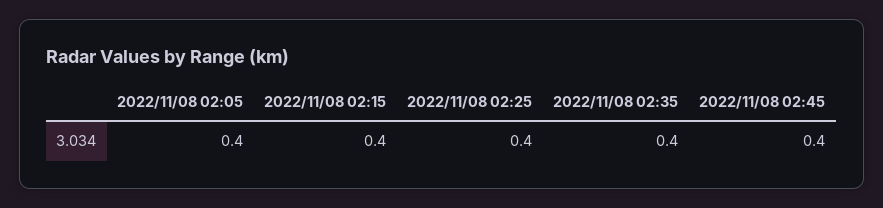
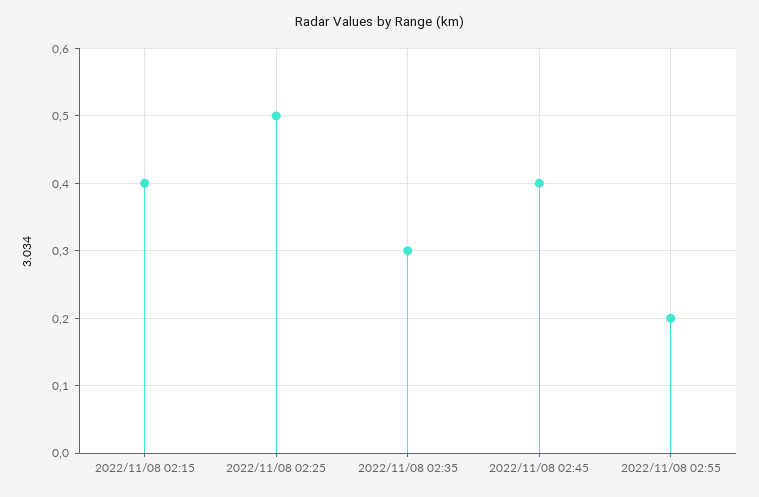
2022/11/08 02:05: 0.4 -> none
2022/11/08 02:25: 0.4 -> 0.5
2022/11/08 02:35: 0.4 -> 0.3
2022/11/08 02:55: none -> 0.2

